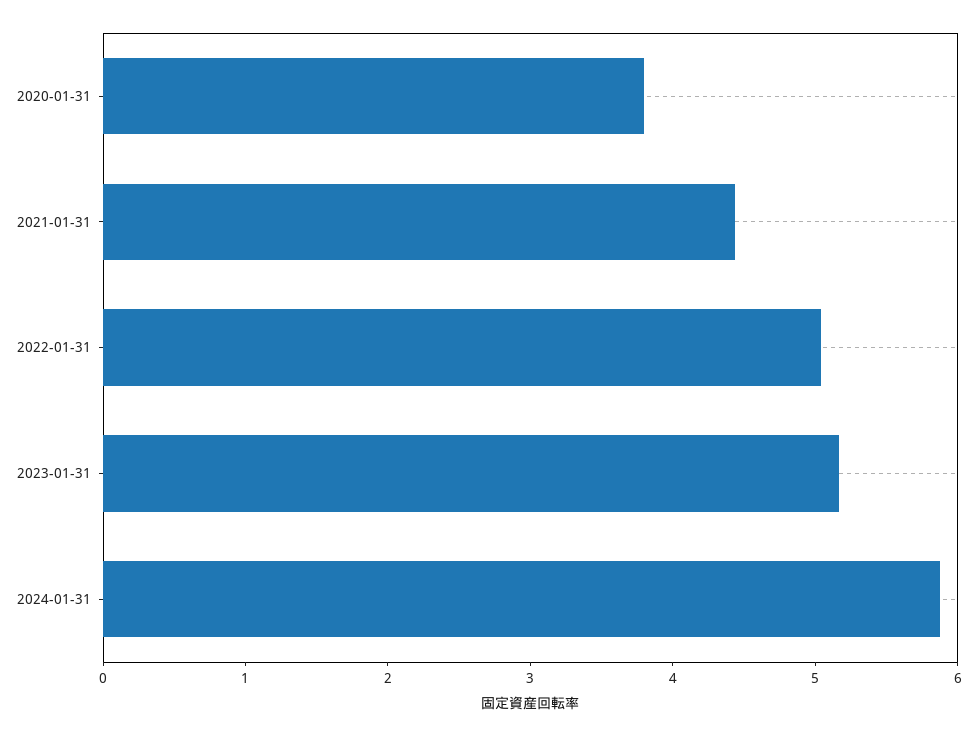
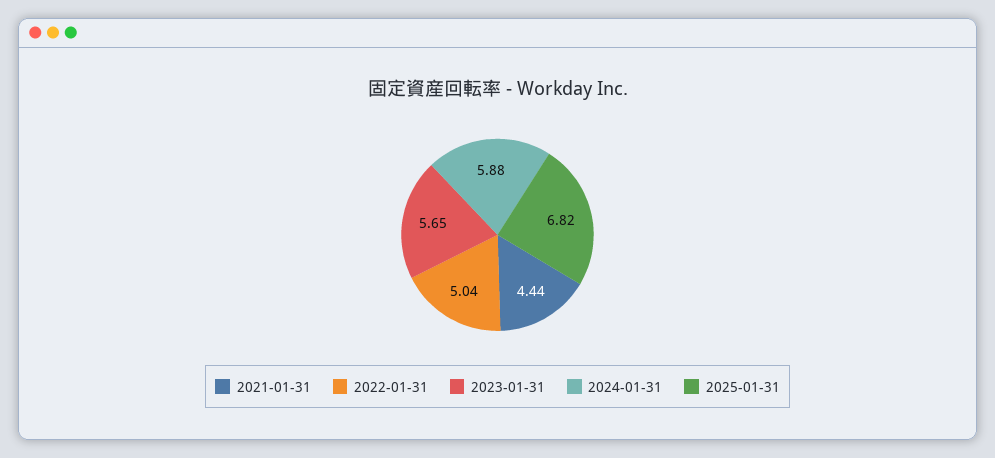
2020-01-31: 3.8 -> none
2023-01-31: 5.2 -> 5.65
2025-01-31: none -> 6.82

